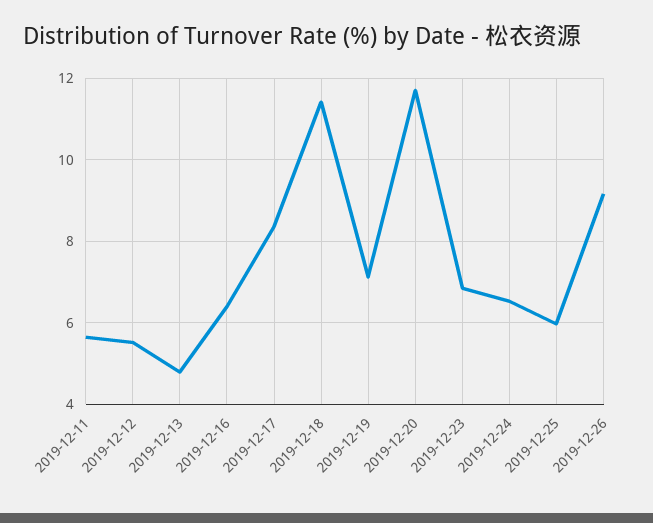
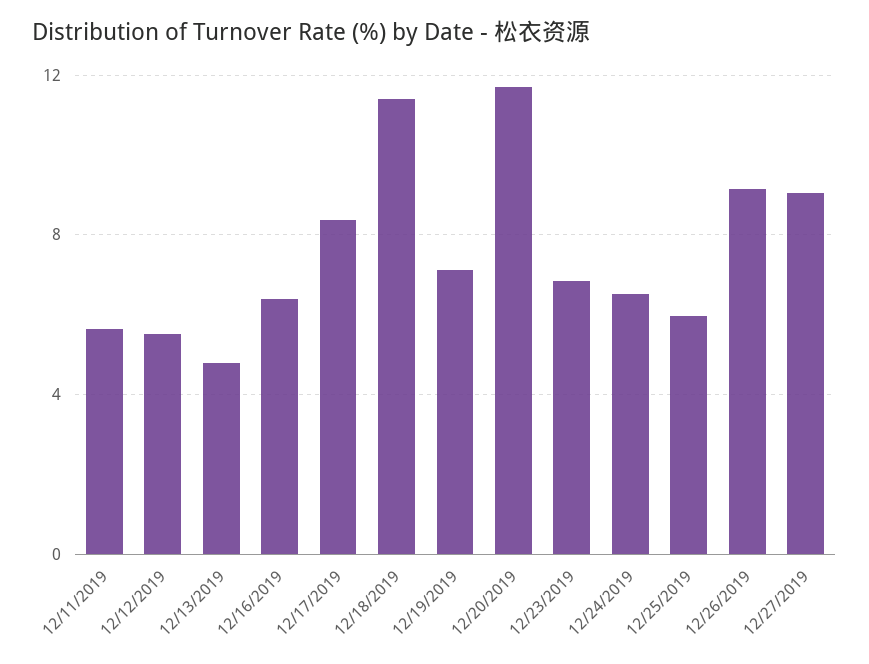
12/27/2019: none -> 9

